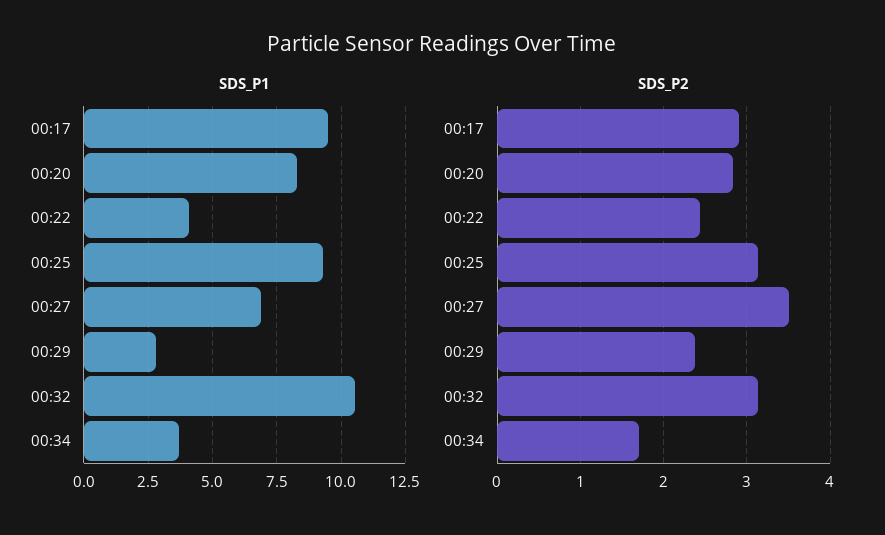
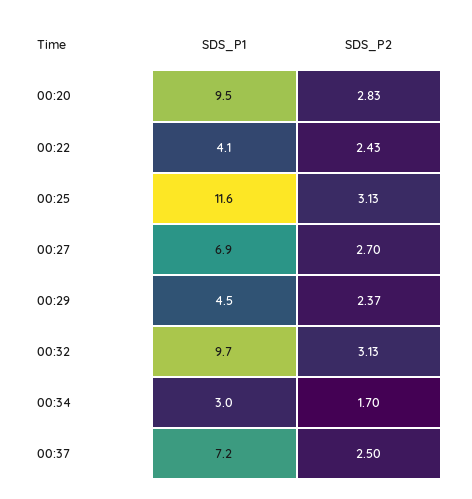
SDS_P1, 00:17: 9.5 -> none
SDS_P1, 00:20: 8.25 -> 9.5
SDS_P1, 00:25: 9.25 -> 11.6
SDS_P1, 00:29: 2.75 -> 4.5
SDS_P1, 00:32: 10.5 -> 9.7
SDS_P1, 00:34: 3.75 -> 3
SDS_P2, 00:17: 2.9 -> none
SDS_P2, 00:27: 3.5 -> 2.7
SDS_P1, 00:37: none -> 7.2
SDS_P2, 00:37: none -> 2.5

